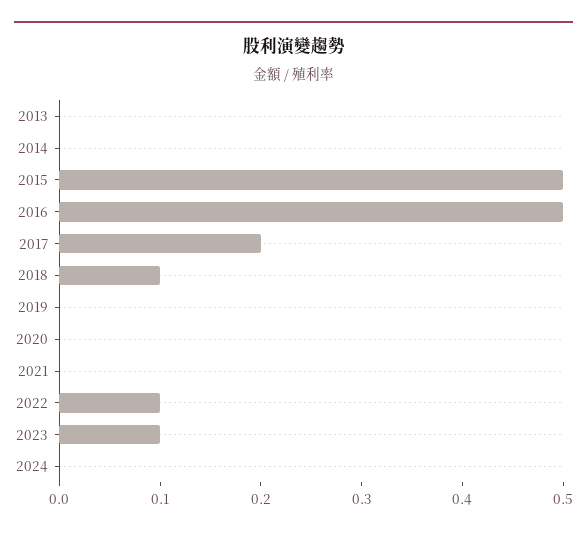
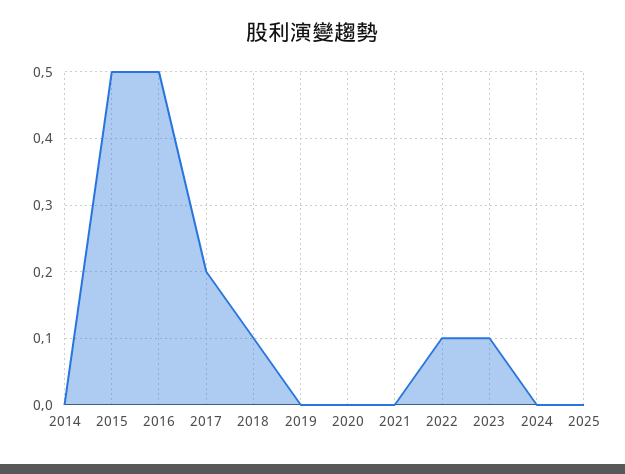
2013: 0 -> none
2025: none -> 0

